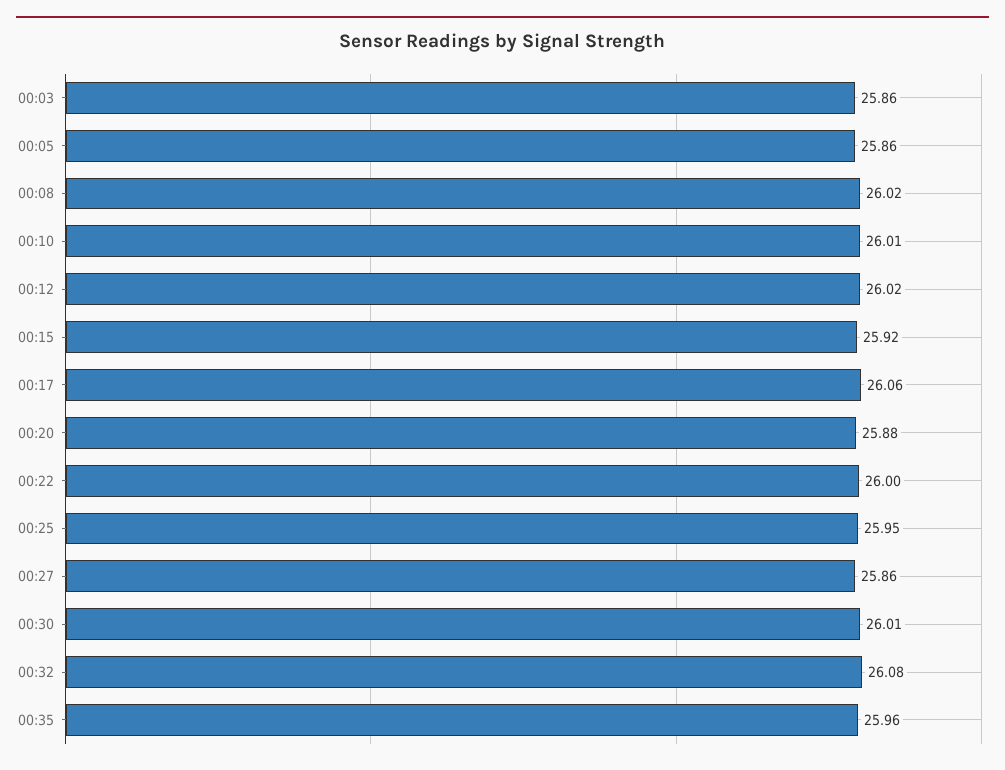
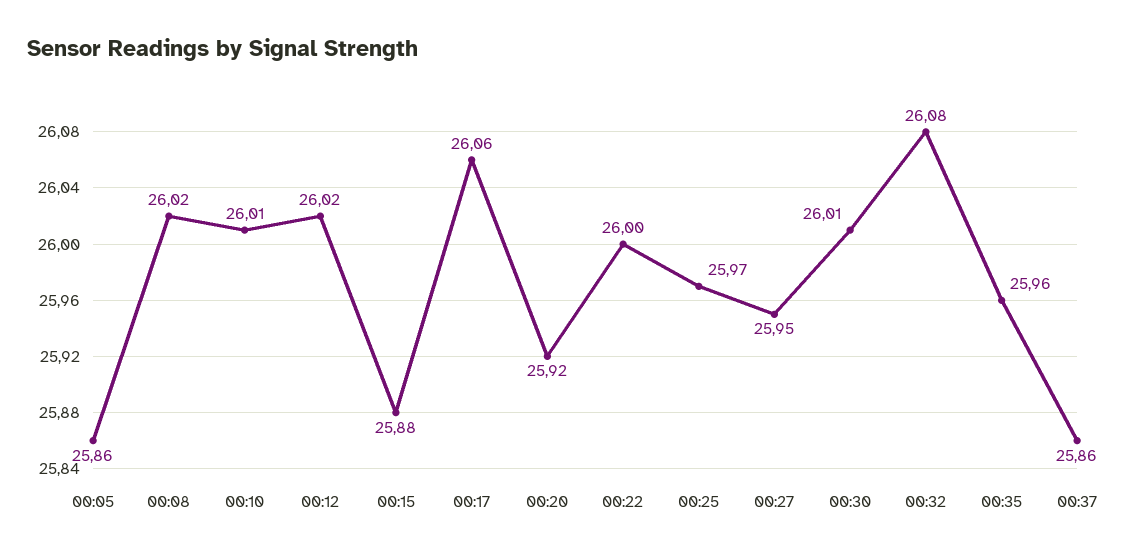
00:03: 25.86 -> none
00:15: 25.92 -> 25.88
00:20: 25.88 -> 25.92
00:25: 25.95 -> 25.97
00:27: 25.86 -> 25.95
00:37: none -> 25.86

